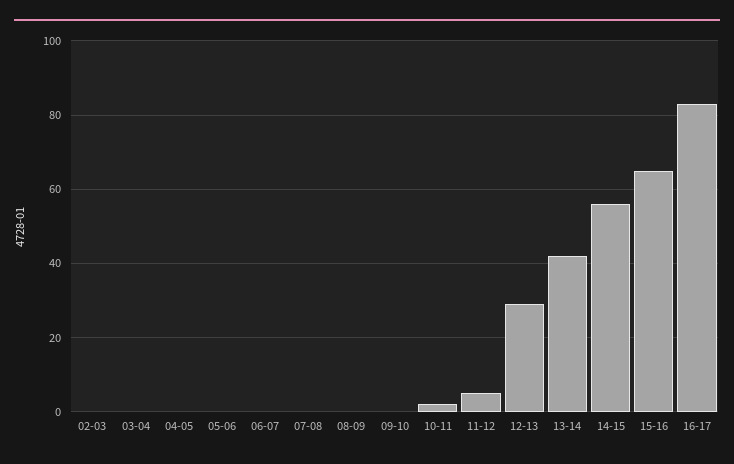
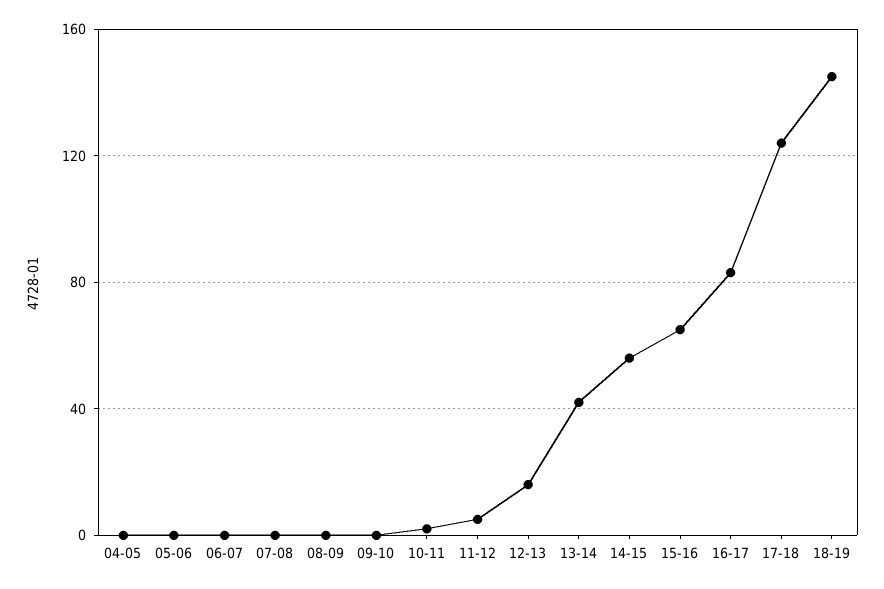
02-03: 0 -> none
03-04: 0 -> none
12-13: 30 -> 15
17-18: none -> 125
18-19: none -> 145

